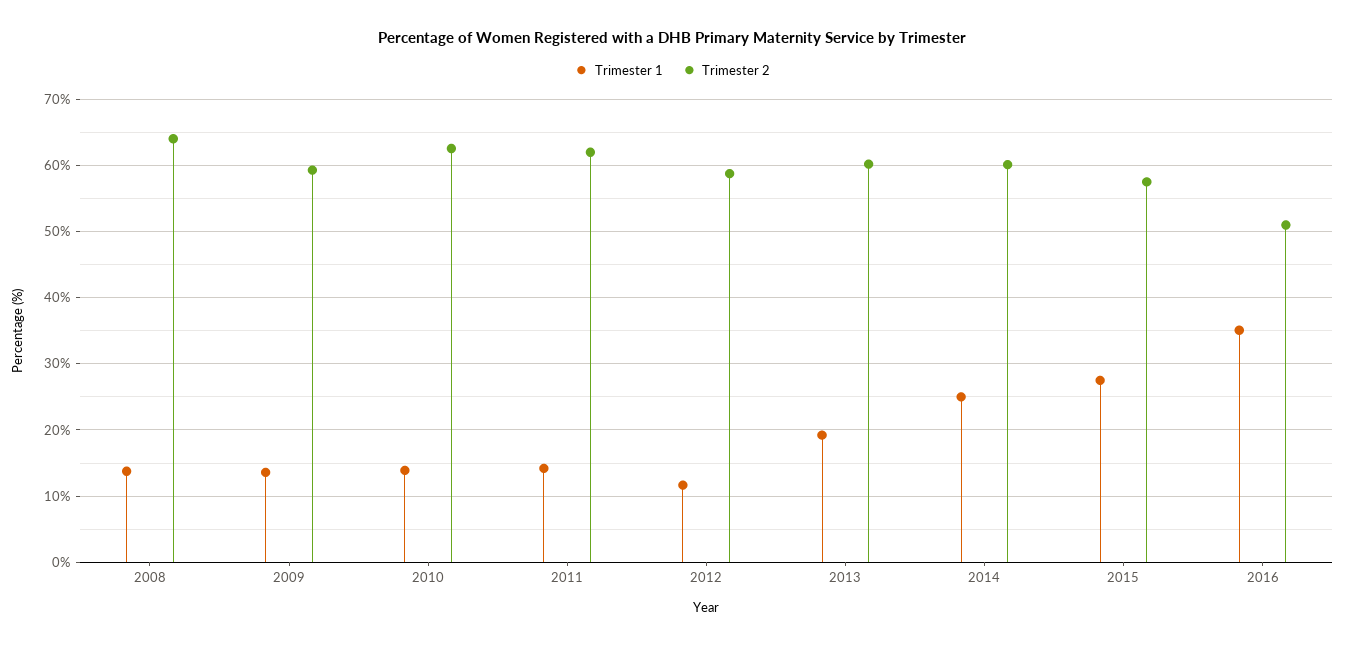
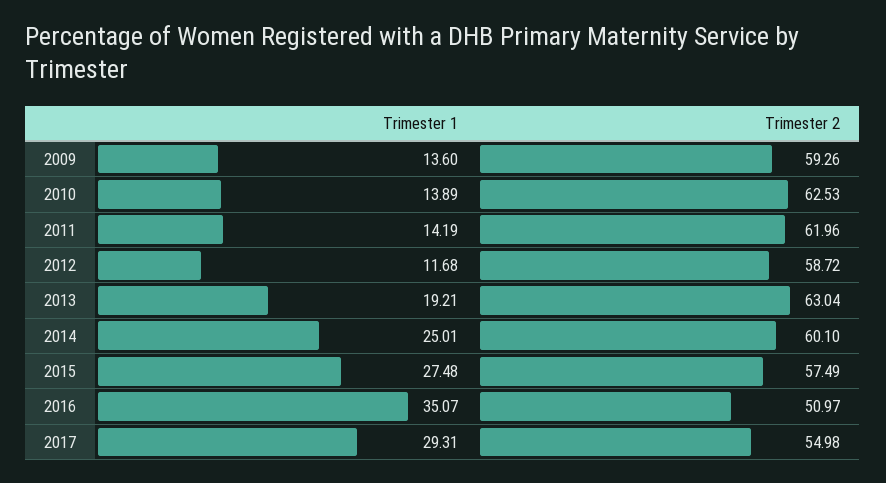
Trimester 1, 2008: 14 -> none
Trimester 2, 2008: 64 -> none
Trimester 2, 2013: 60 -> 63.04
Trimester 1, 2017: none -> 29.31
Trimester 2, 2017: none -> 54.98

